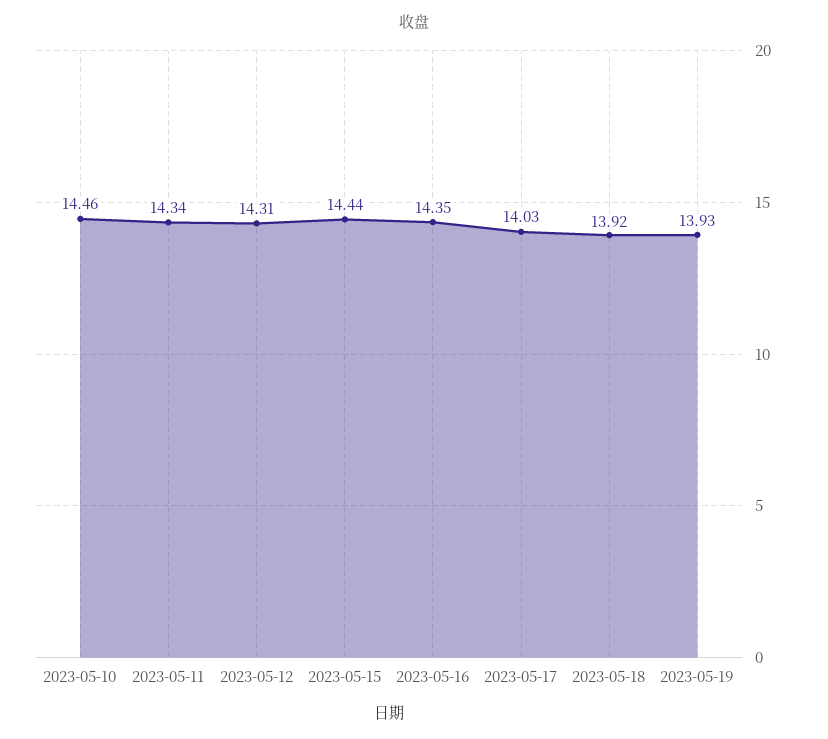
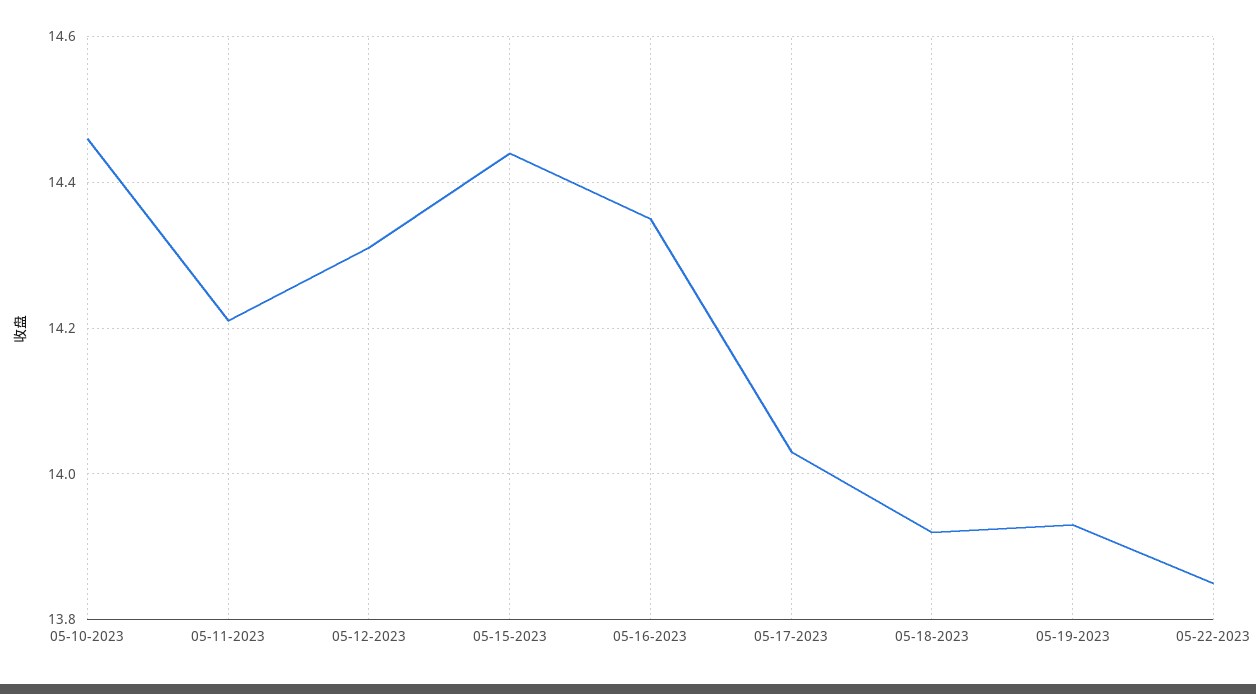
2023-05-11: 14.34 -> 14.2
05-22-2023: none -> 13.85

